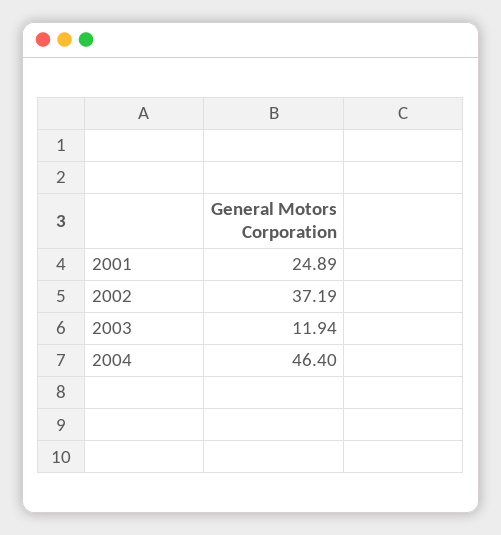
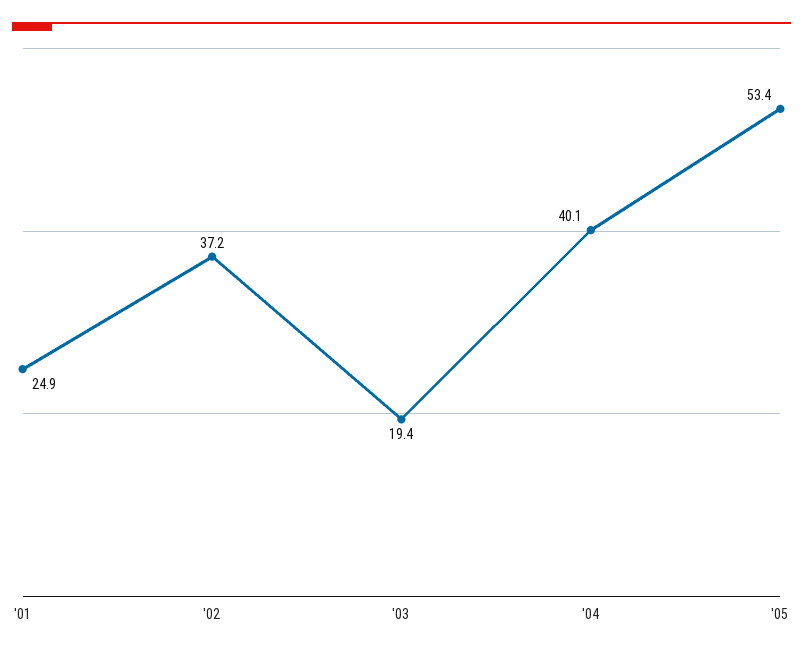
2003: 11.94 -> 19.4
2004: 46.4 -> 40.1
'05: none -> 53.4

